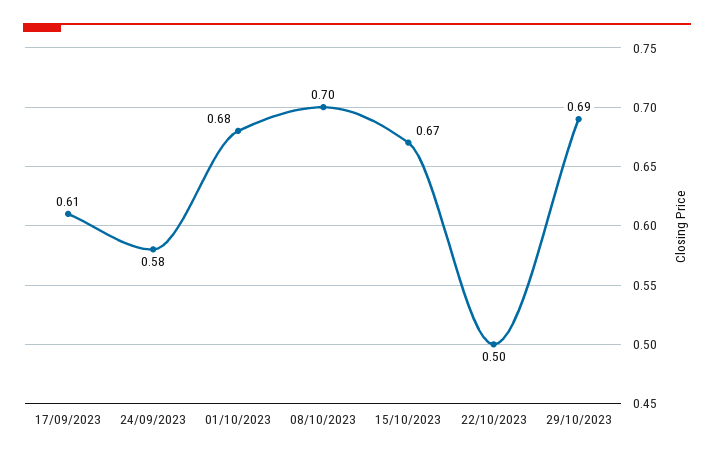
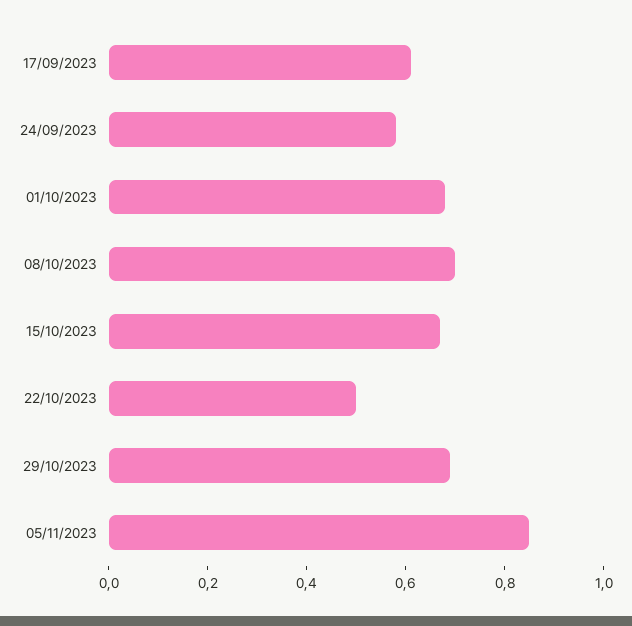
05/11/2023: none -> 0.85

